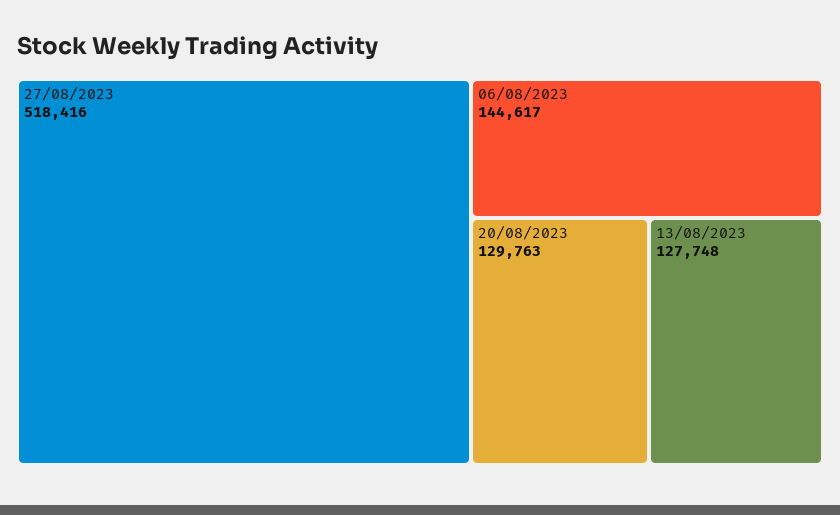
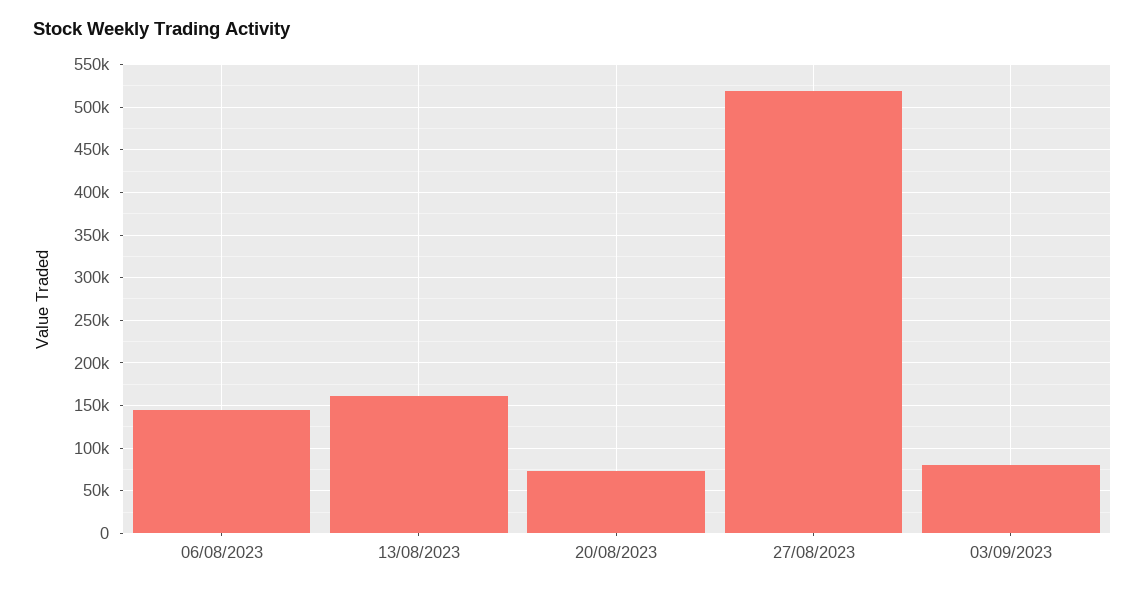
20/08/2023: 129763 -> 70000
13/08/2023: 127748 -> 160000
03/09/2023: none -> 80000

